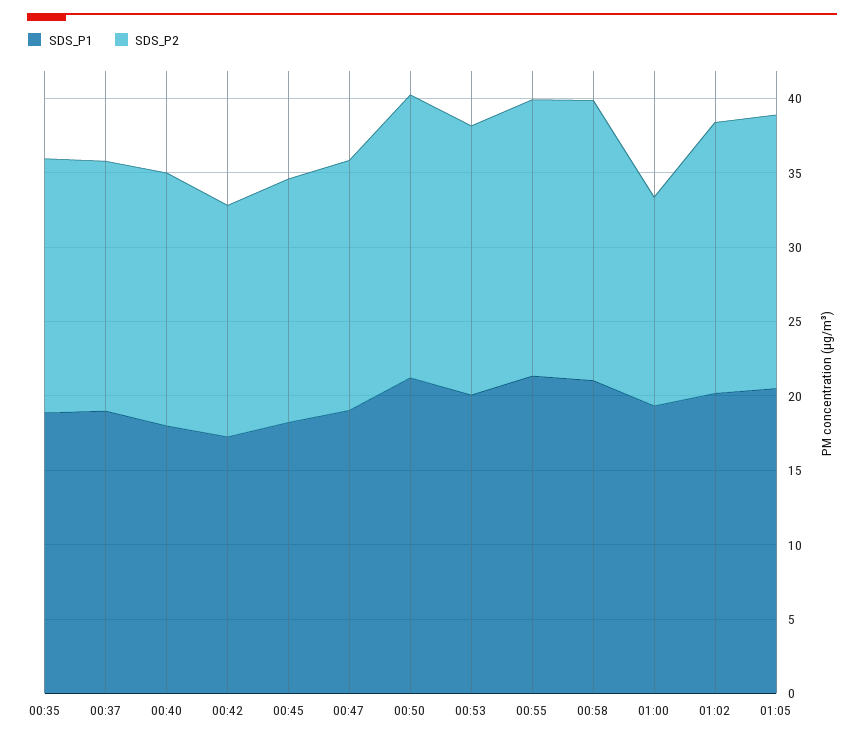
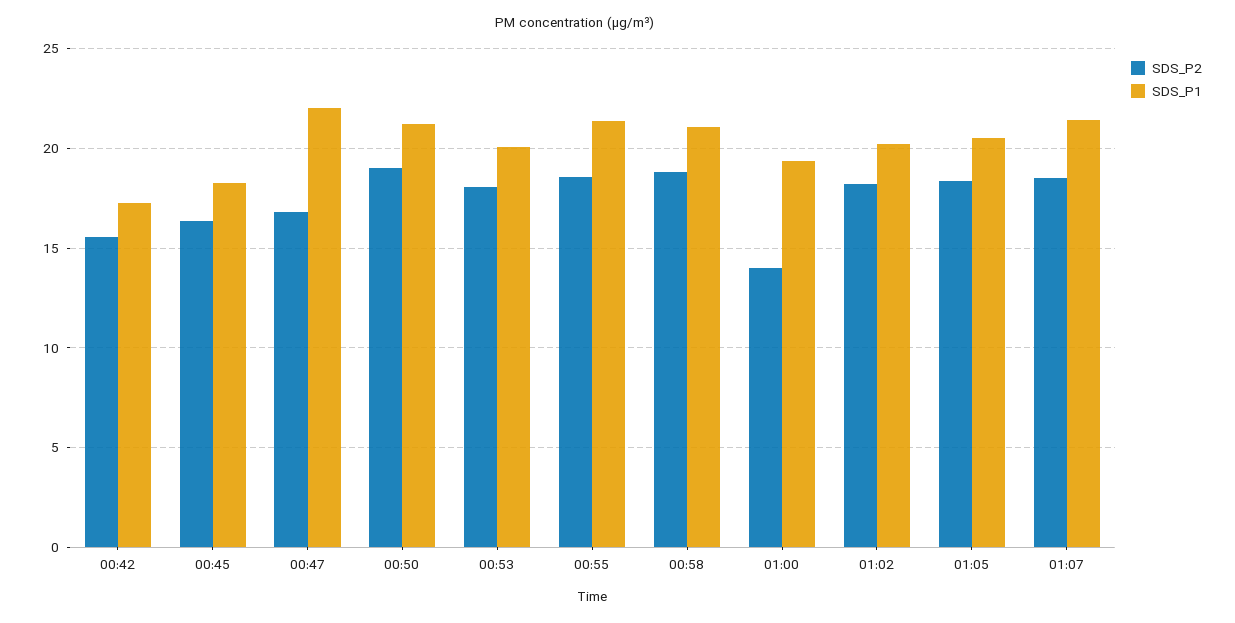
SDS_P1, 00:35: 19 -> none
SDS_P2, 00:35: 17 -> none
SDS_P1, 00:37: 19 -> none
SDS_P2, 00:37: 17 -> none
SDS_P1, 00:40: 18 -> none
SDS_P2, 00:40: 17 -> none
SDS_P1, 00:47: 19 -> 22
SDS_P2, 01:07: none -> 18.5
SDS_P1, 01:07: none -> 21.5

